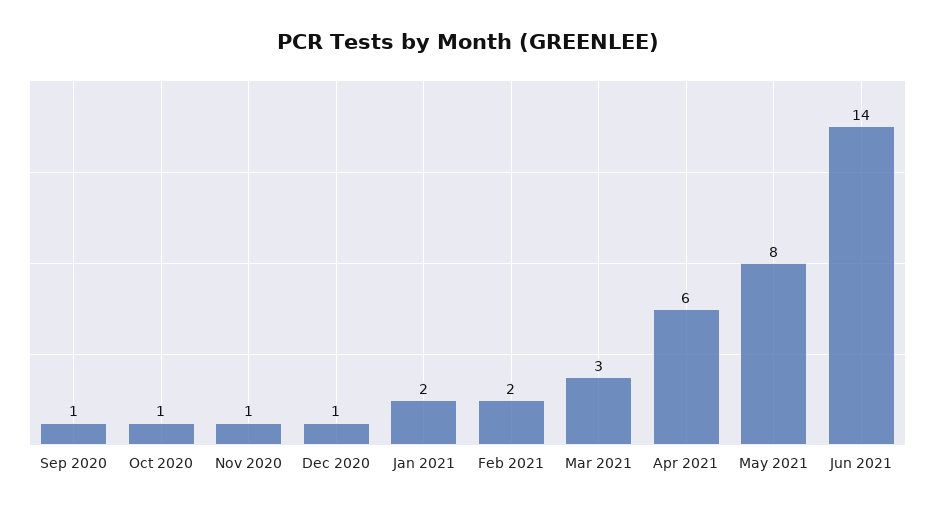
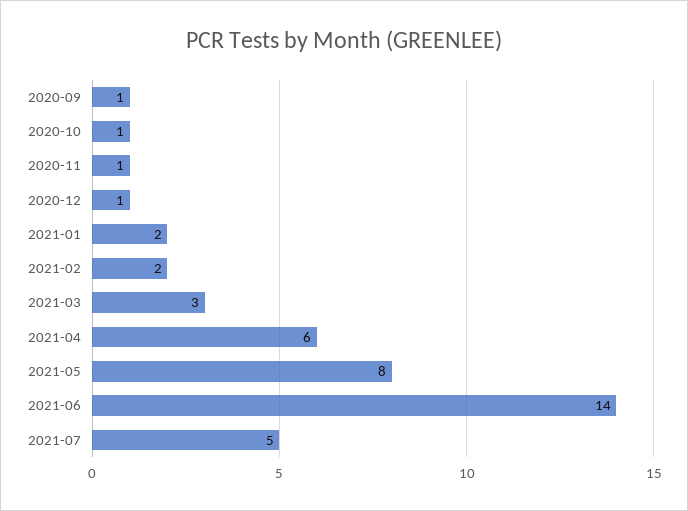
2021-07: none -> 5

